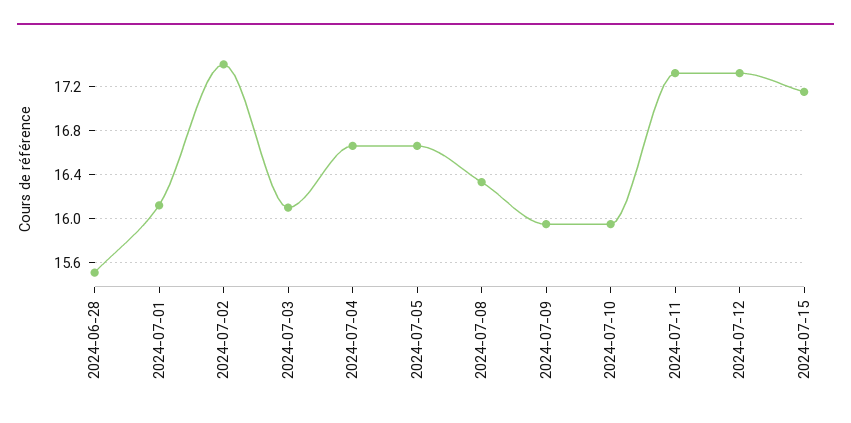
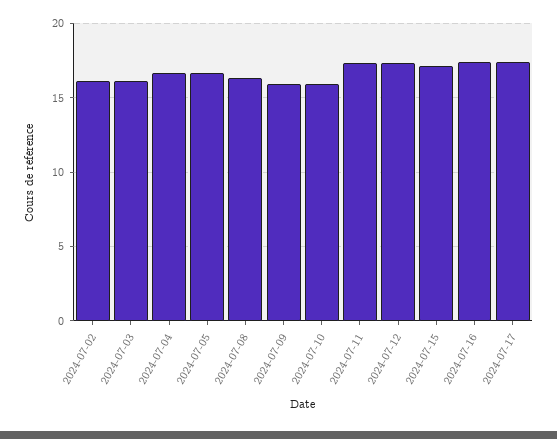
2024-06-28: 15.5 -> none
2024-07-01: 16.1 -> none
2024-07-02: 17.4 -> 16
2024-07-16: none -> 17.5
2024-07-17: none -> 17.5

